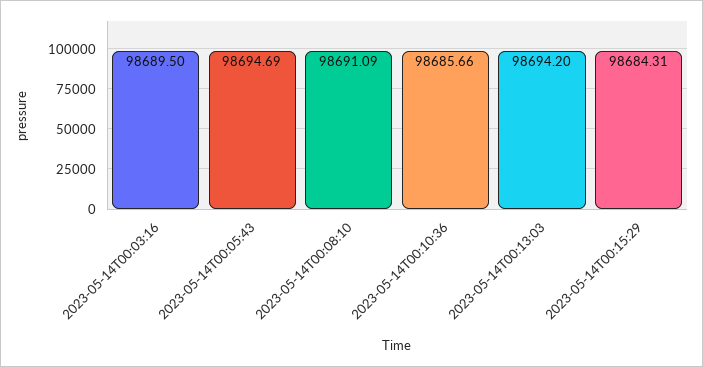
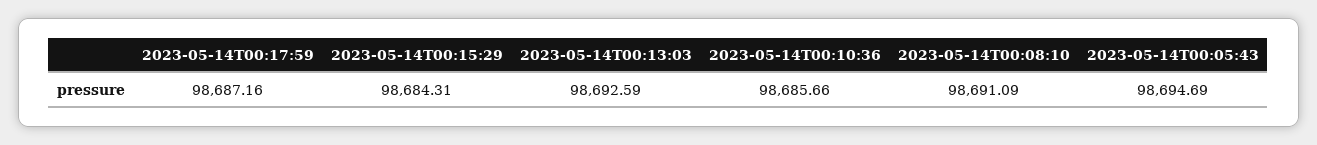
2023-05-14T00:03:16: 98689.5 -> none
2023-05-14T00:13:03: 98694.2 -> 98692.59
2023-05-14T00:17:59: none -> 98687.16

